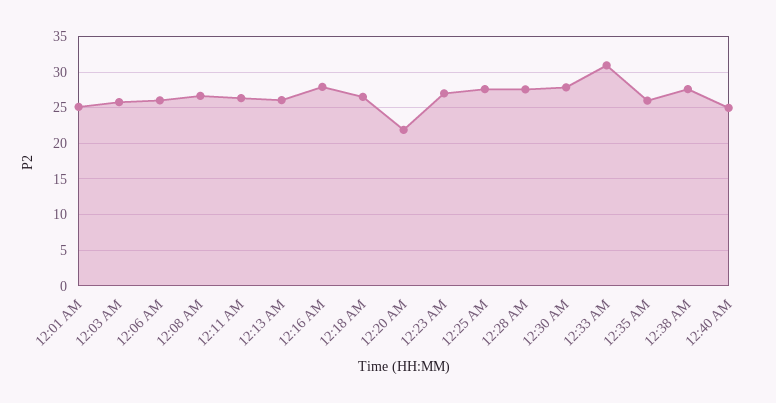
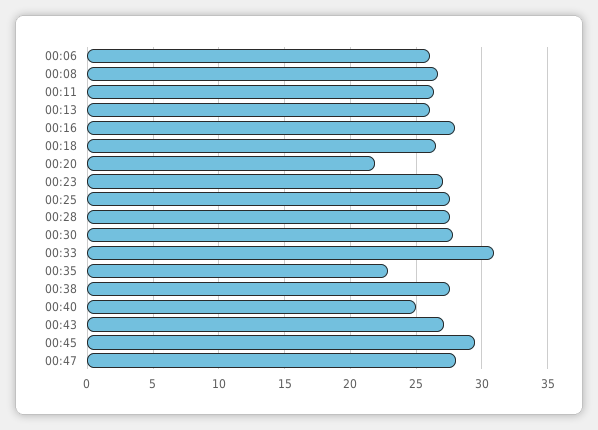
12:01 AM: 25 -> none
12:03 AM: 26 -> none
12:35 AM: 26 -> 23
00:43: none -> 27
00:45: none -> 29.5
00:47: none -> 28

